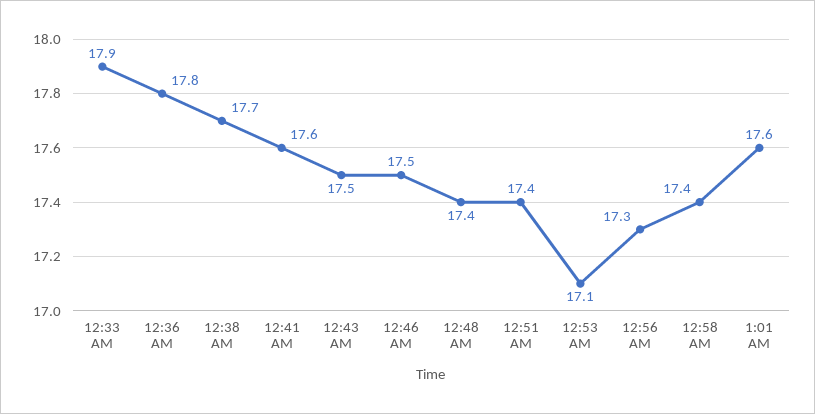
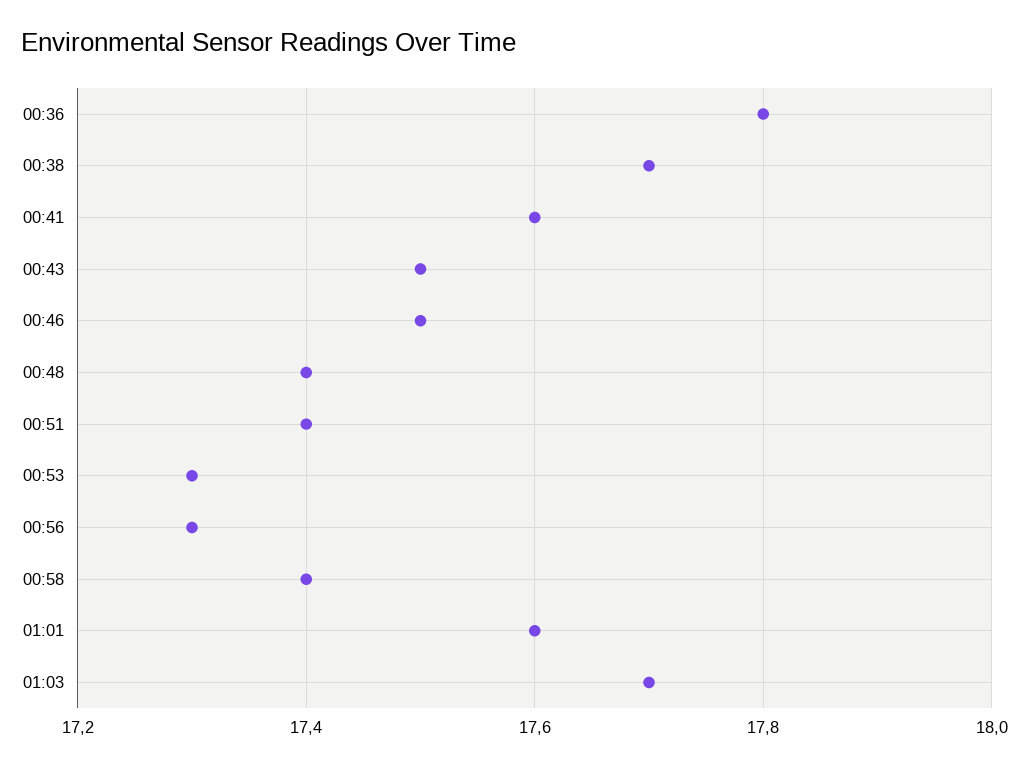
12:33 AM: 17.9 -> none
12:53 AM: 17.1 -> 17.3
01:03: none -> 17.7

